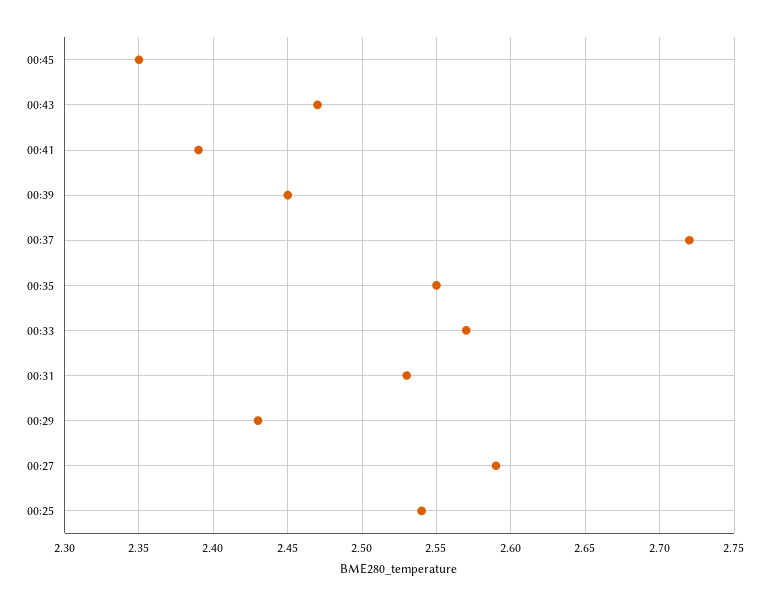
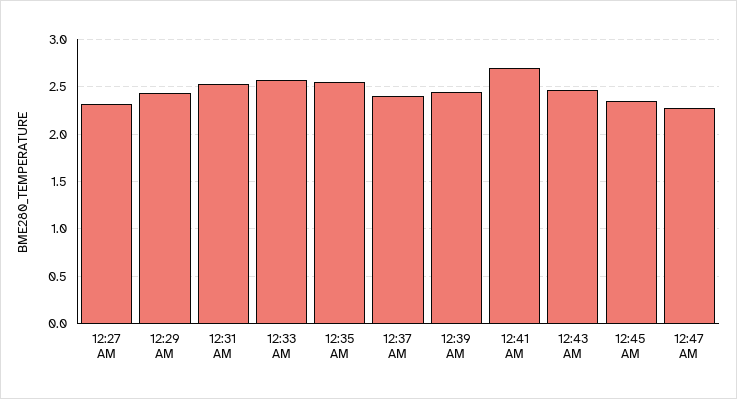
00:41: 2.39 -> 2.7
00:37: 2.72 -> 2.4
00:27: 2.59 -> 2.3
00:25: 2.54 -> none
12:47 AM: none -> 2.3

